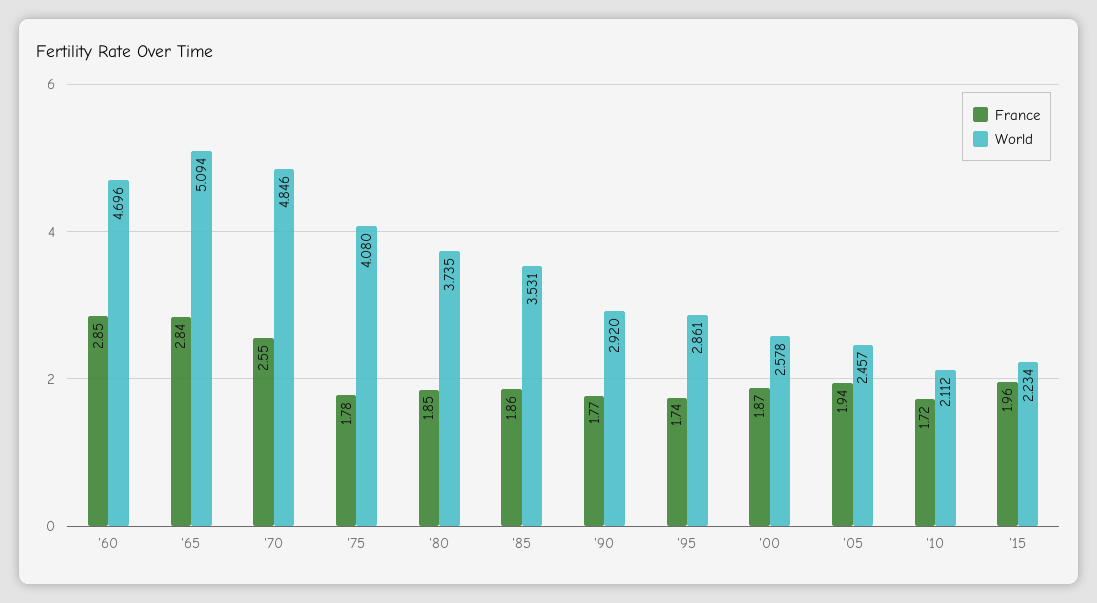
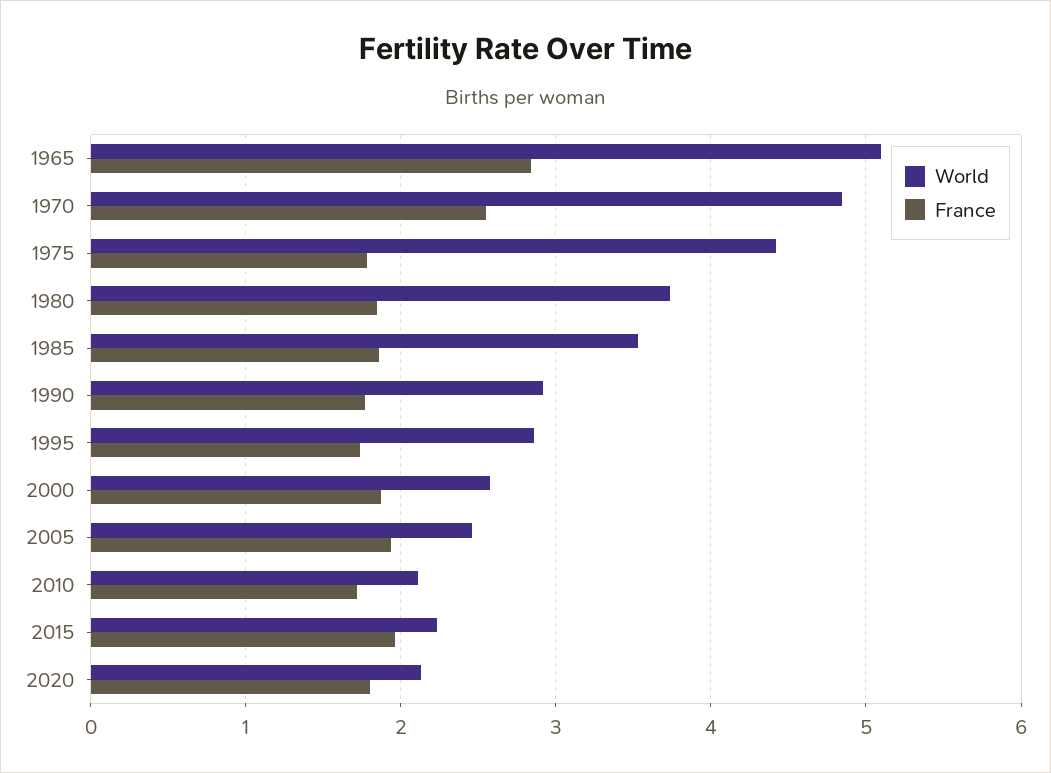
France, '60: 2.85 -> none
World, '60: 4.696 -> none
World, '75: 4.08 -> 4.4
World, 2020: none -> 2.1
France, 2020: none -> 1.8

